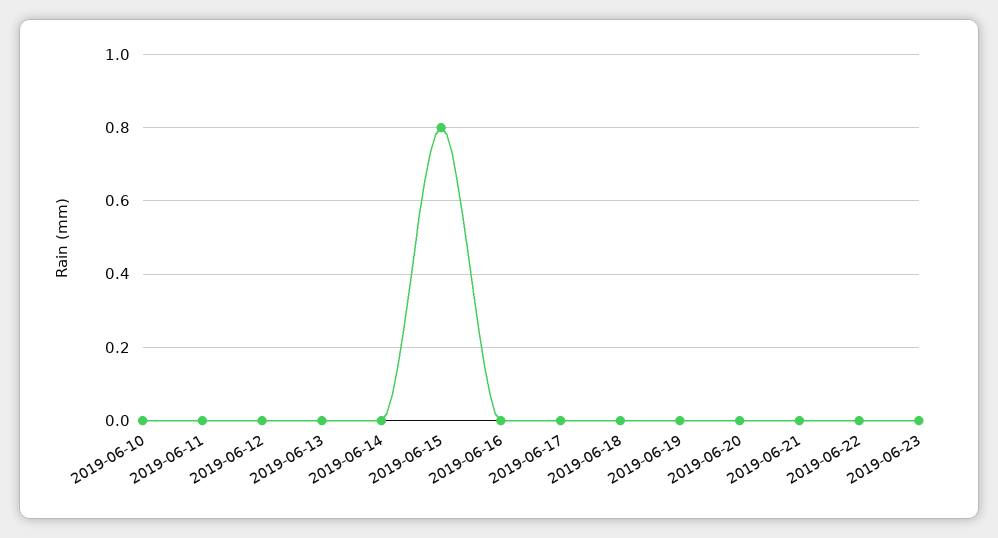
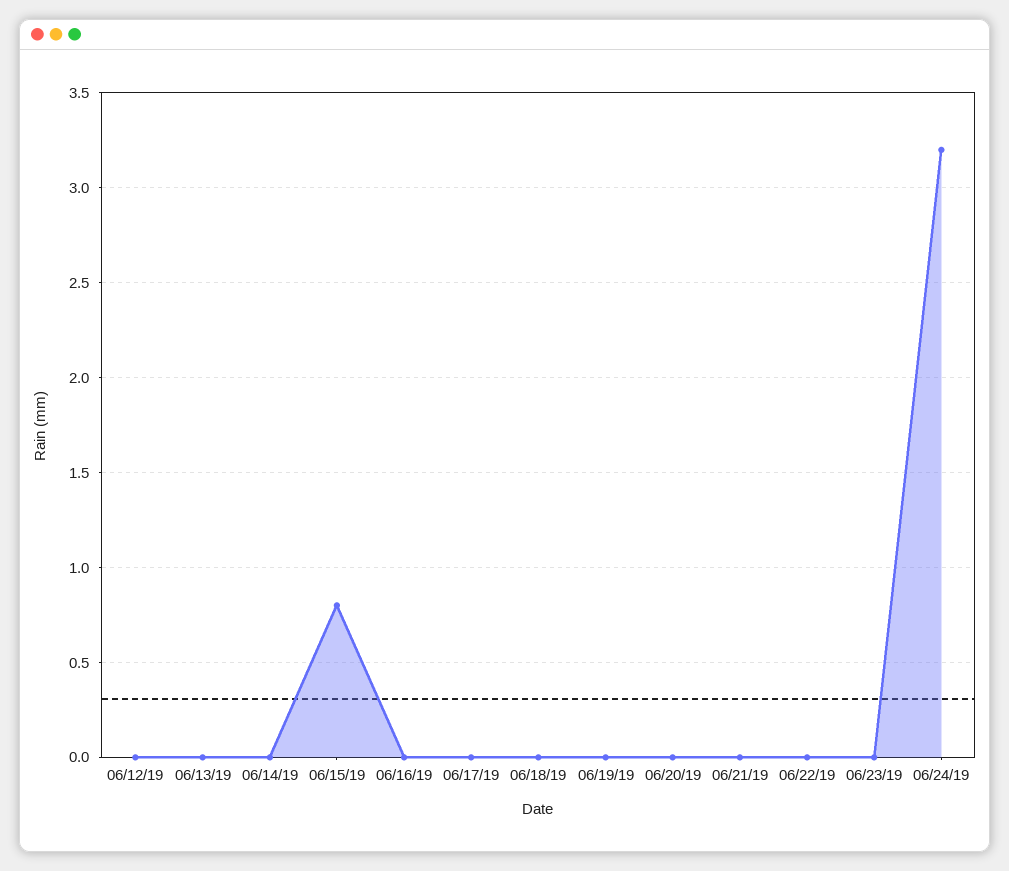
2019-06-10: 0 -> none
2019-06-11: 0 -> none
06/24/19: none -> 3.2

